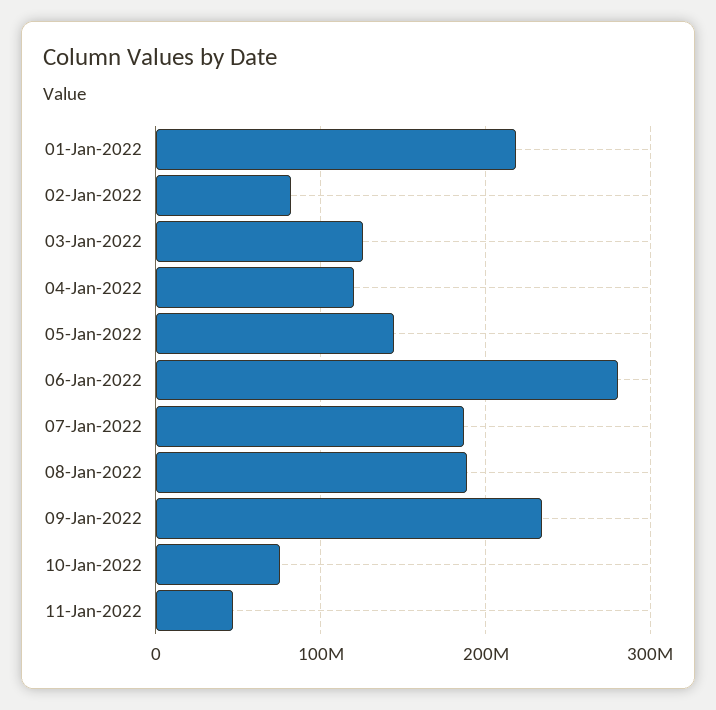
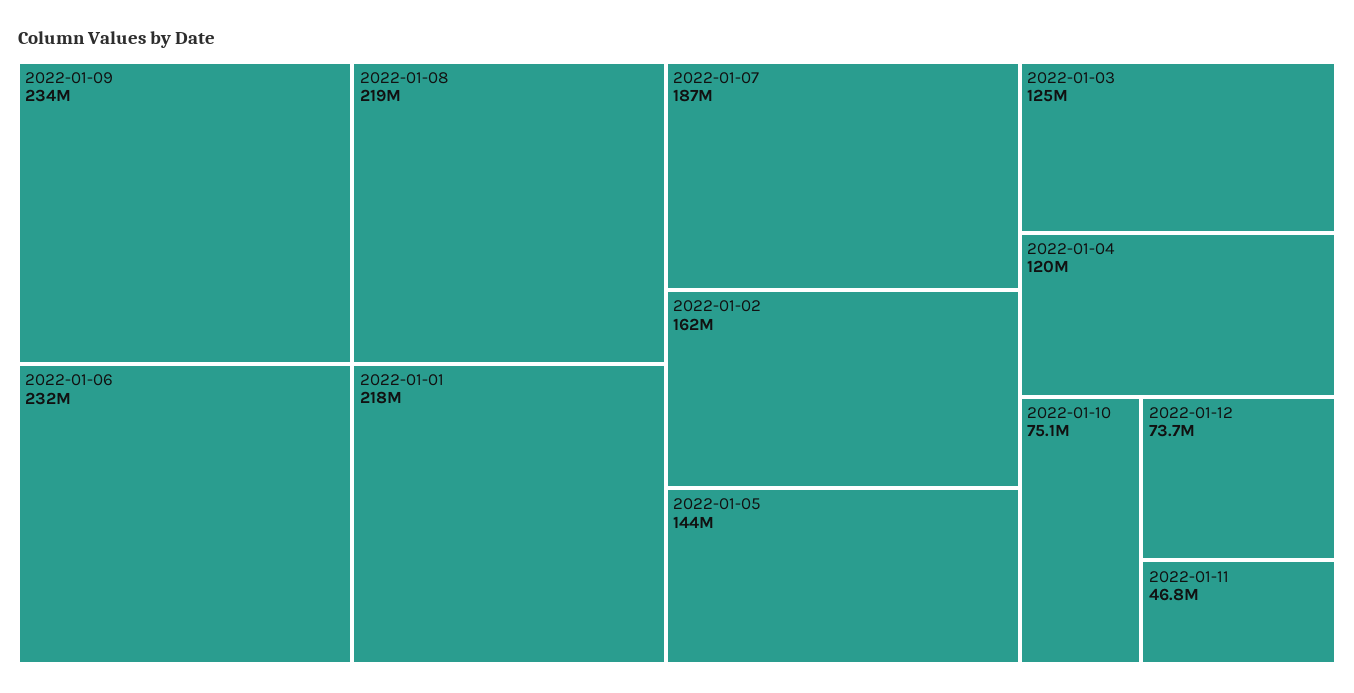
02-Jan-2022: 80000000 -> 162000000
06-Jan-2022: 280000000 -> 232000000
08-Jan-2022: 190000000 -> 219000000
2022-01-12: none -> 73700000

